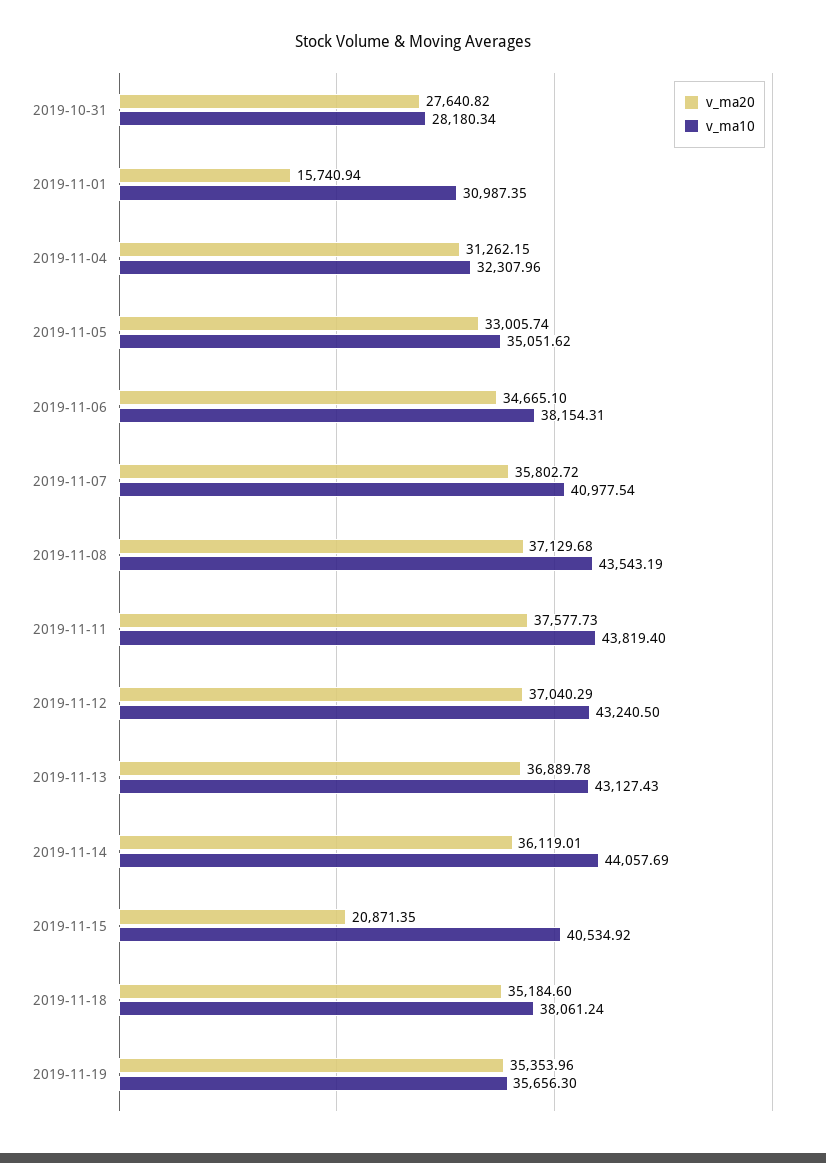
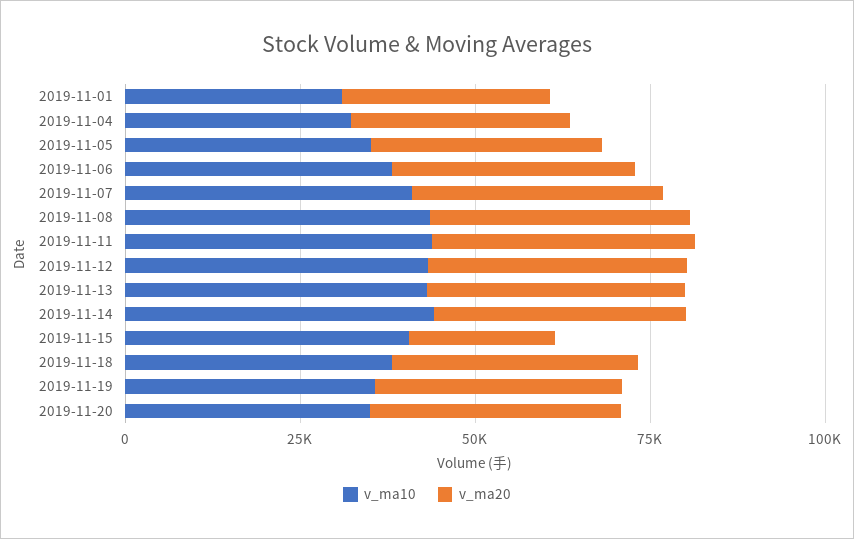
v_ma20, 2019-10-31: 27640.82 -> none
v_ma10, 2019-10-31: 28180.34 -> none
v_ma20, 2019-11-01: 15740.94 -> 30000
v_ma10, 2019-11-20: none -> 35000
v_ma20, 2019-11-20: none -> 35000

